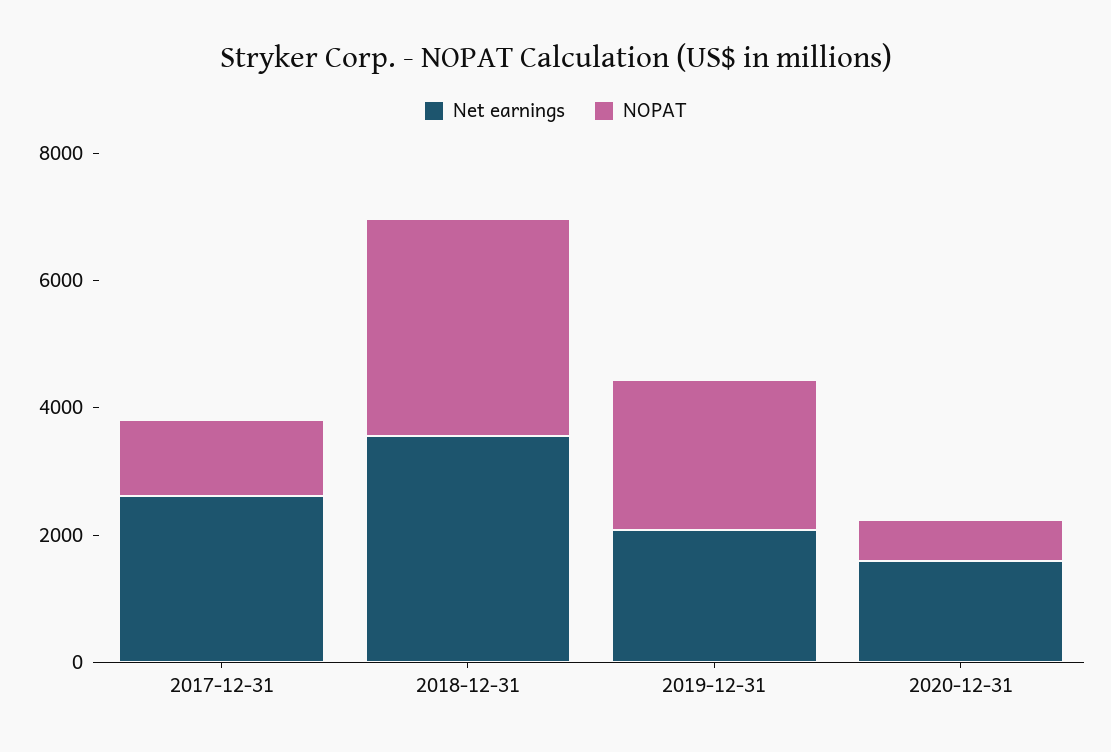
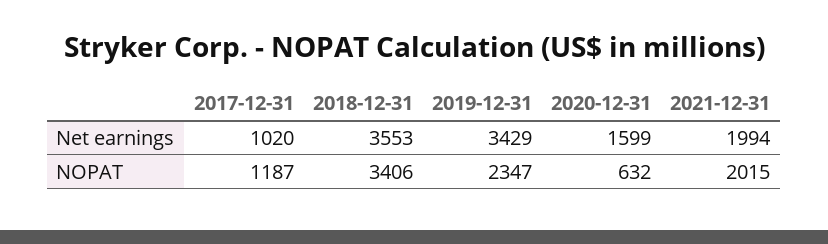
Net earnings, 2017-12-31: 2500 -> 1020
Net earnings, 2019-12-31: 2000 -> 3429
Net earnings, 2021-12-31: none -> 1994
NOPAT, 2021-12-31: none -> 2015

